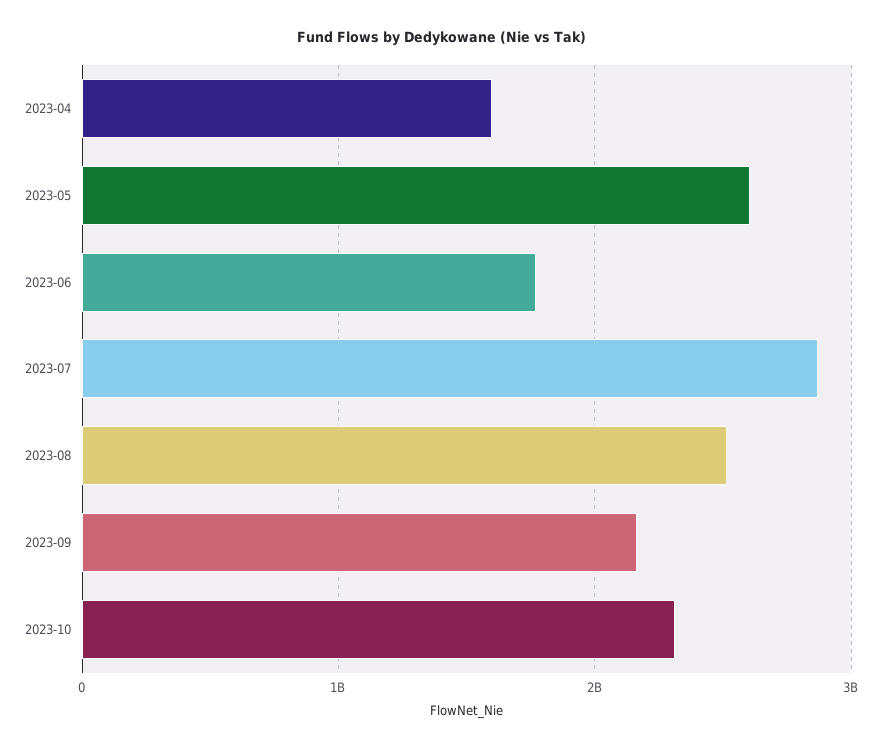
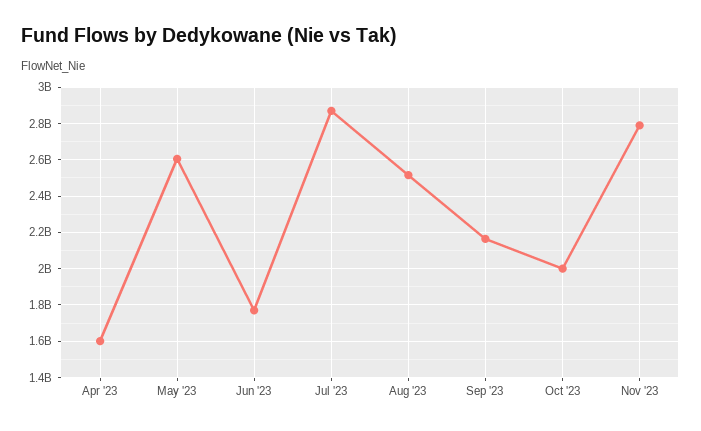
2023-10: 2300000000 -> 2000000000
Nov '23: none -> 2800000000

